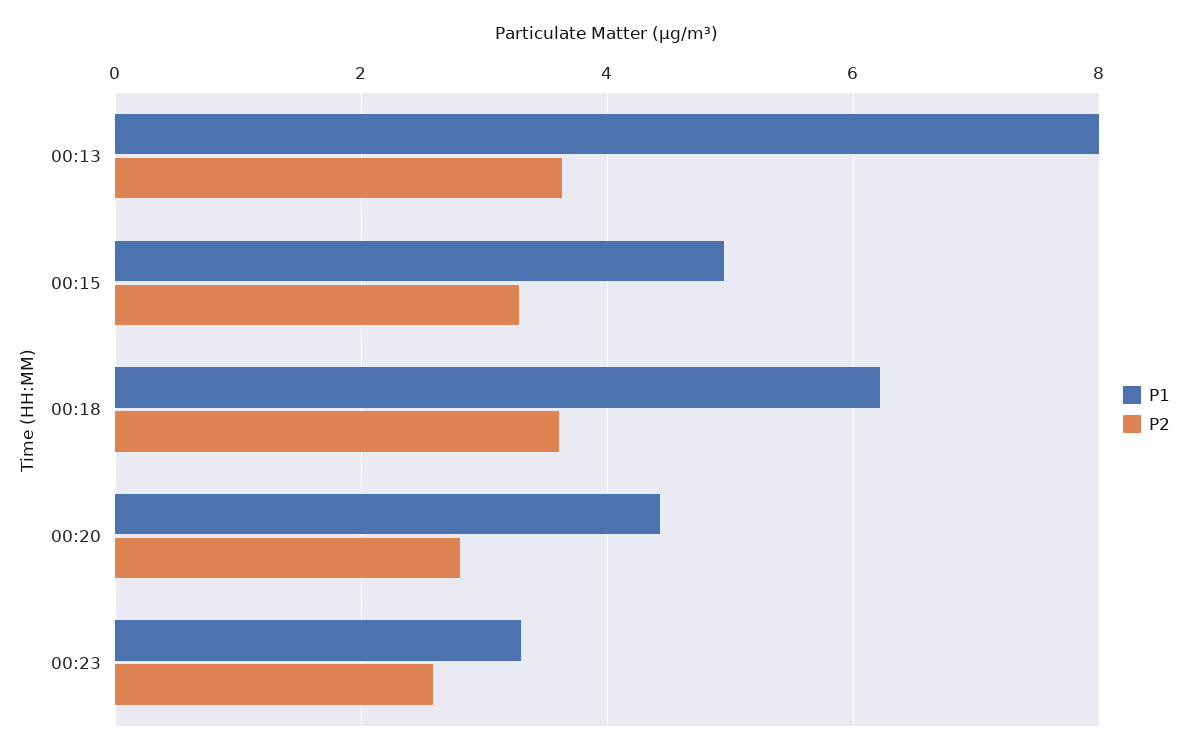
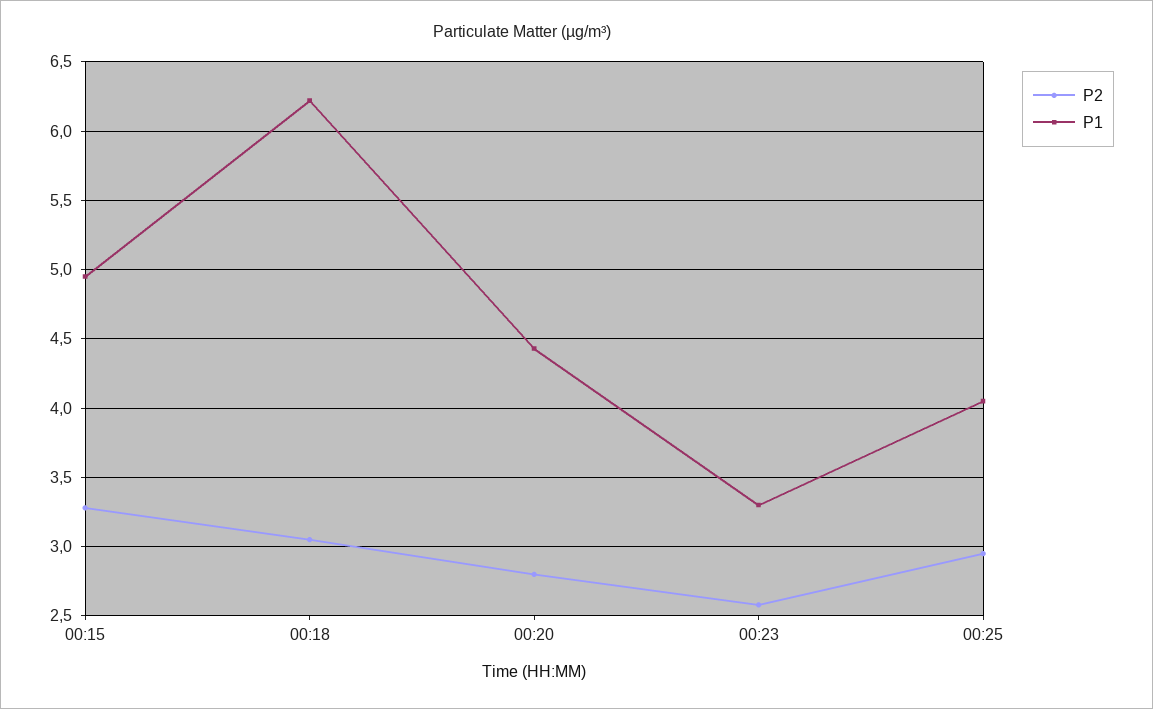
P1, 00:13: 8 -> none
P2, 00:13: 3.6 -> none
P2, 00:18: 3.6 -> 3.05
P2, 00:25: none -> 2.95
P1, 00:25: none -> 4.05

